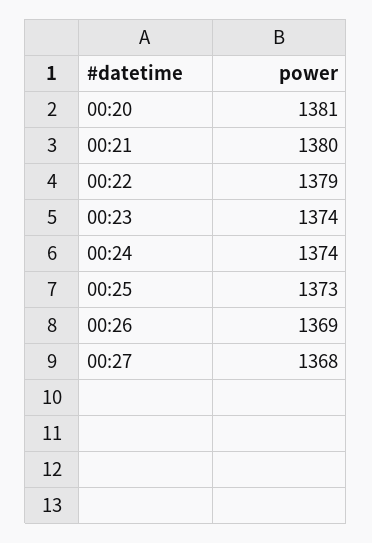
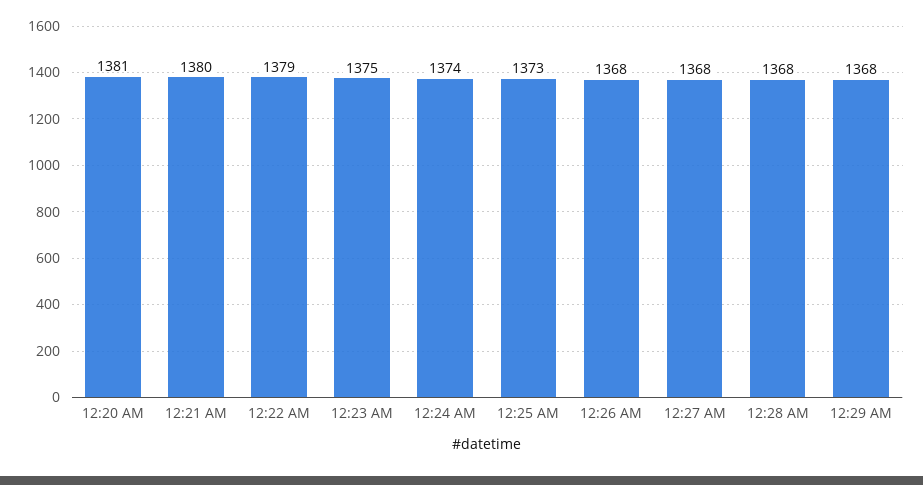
00:23: 1374 -> 1375
00:26: 1369 -> 1368
12:28 AM: none -> 1368
12:29 AM: none -> 1368

